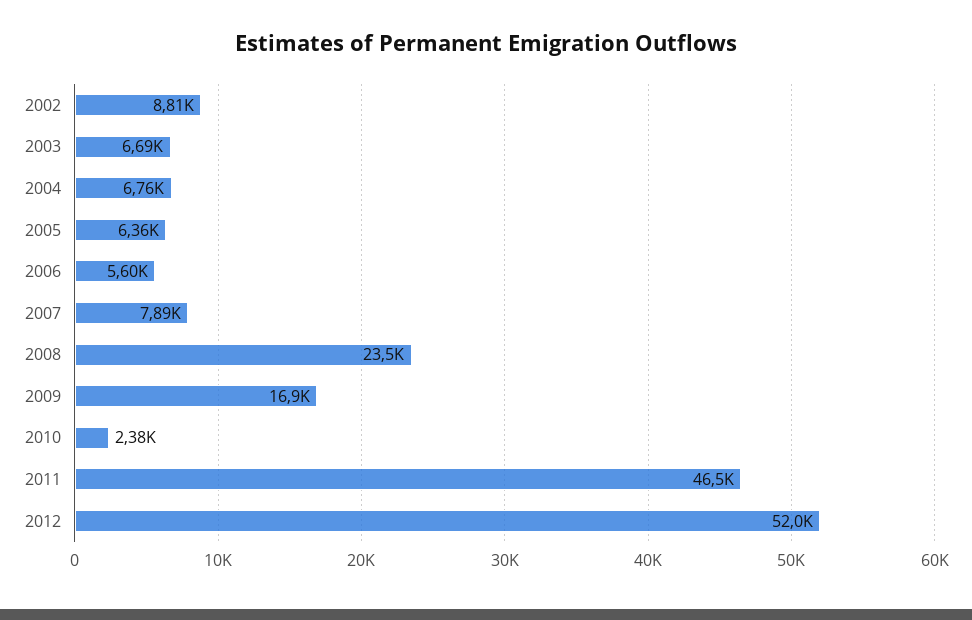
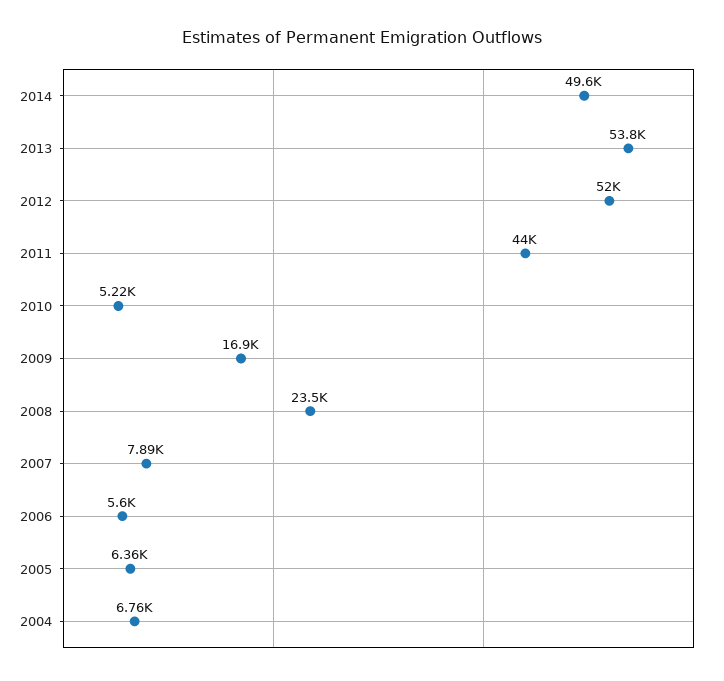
2002: 8810 -> none
2003: 6690 -> none
2010: 2380 -> 5220
2011: 46500 -> 44000
2014: none -> 49600
2013: none -> 53800

